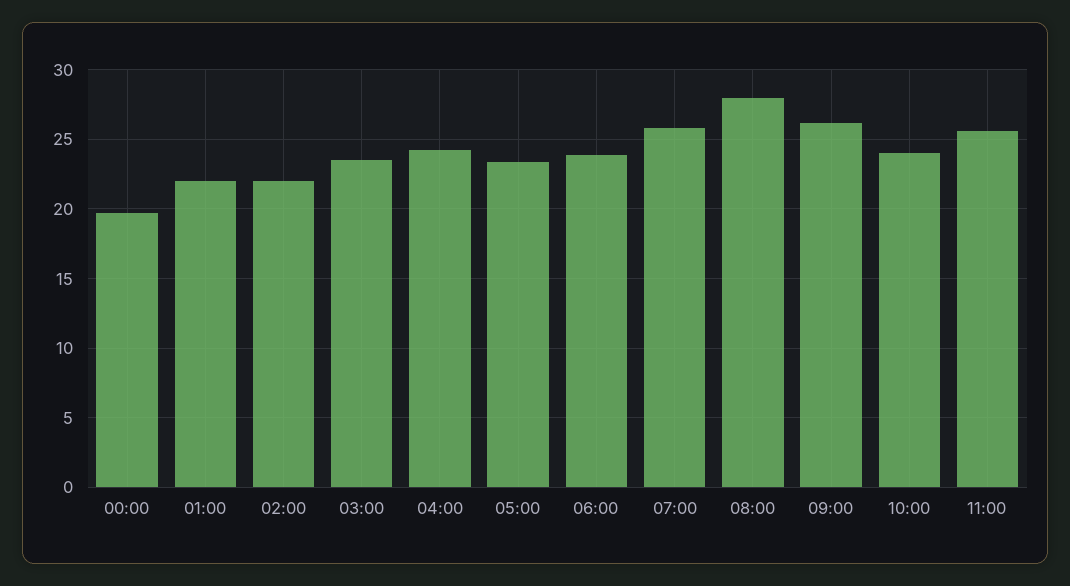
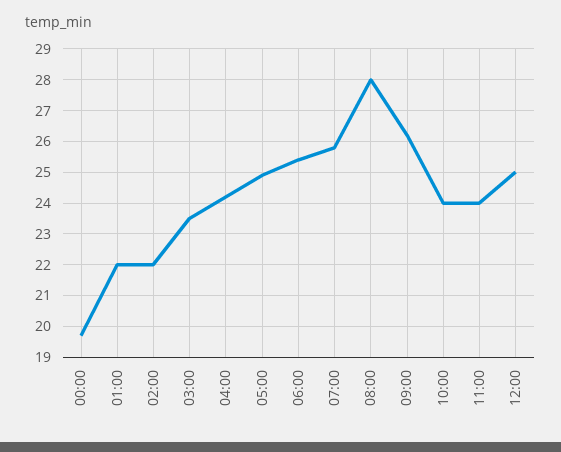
05:00: 23.5 -> 25
06:00: 24 -> 25.5
11:00: 25.5 -> 24
12:00: none -> 25

